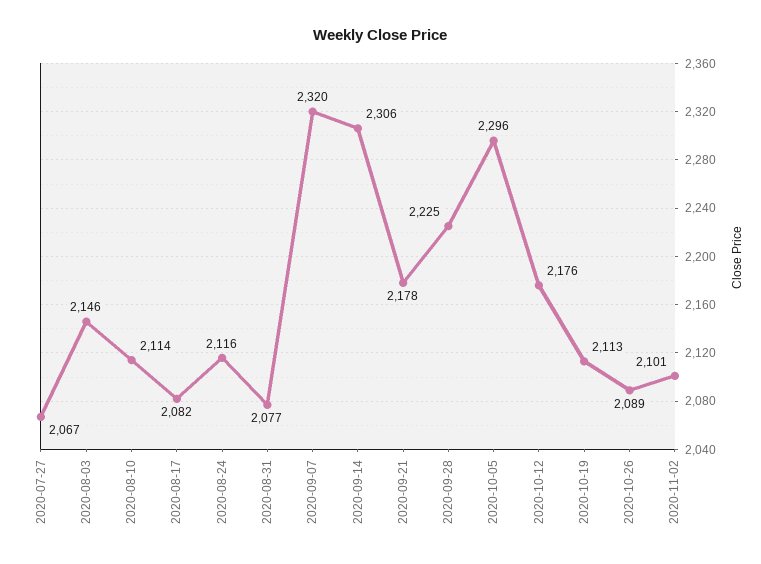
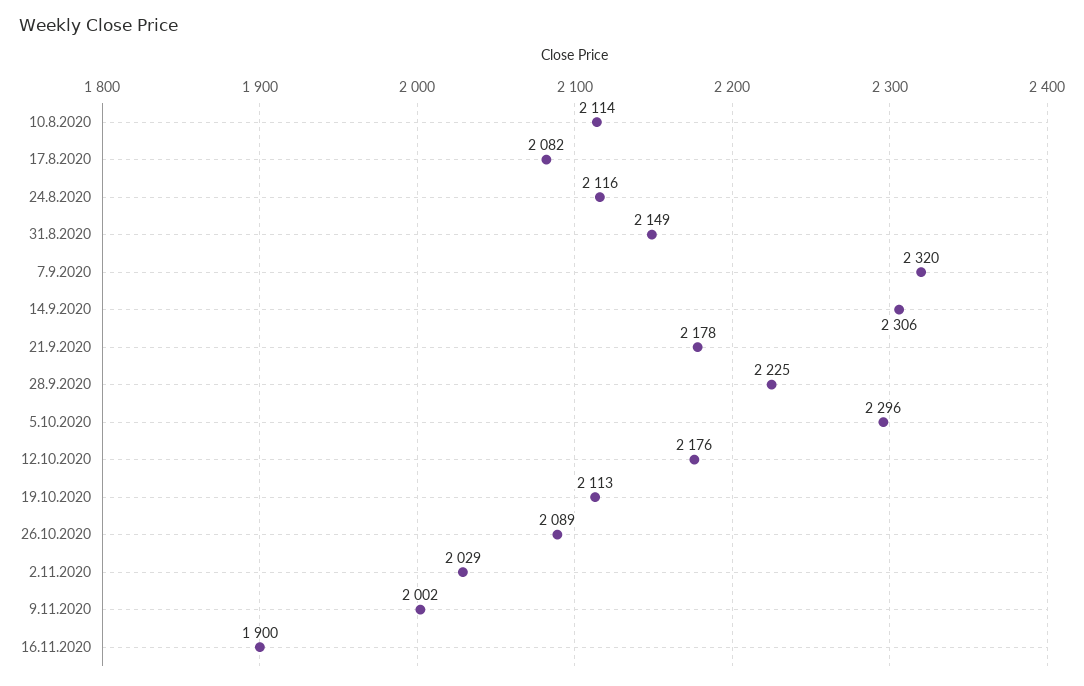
2020-07-27: 2067 -> none
2020-08-03: 2146 -> none
2020-08-31: 2077 -> 2149
2020-11-02: 2101 -> 2029
9.11.2020: none -> 2002
16.11.2020: none -> 1900

